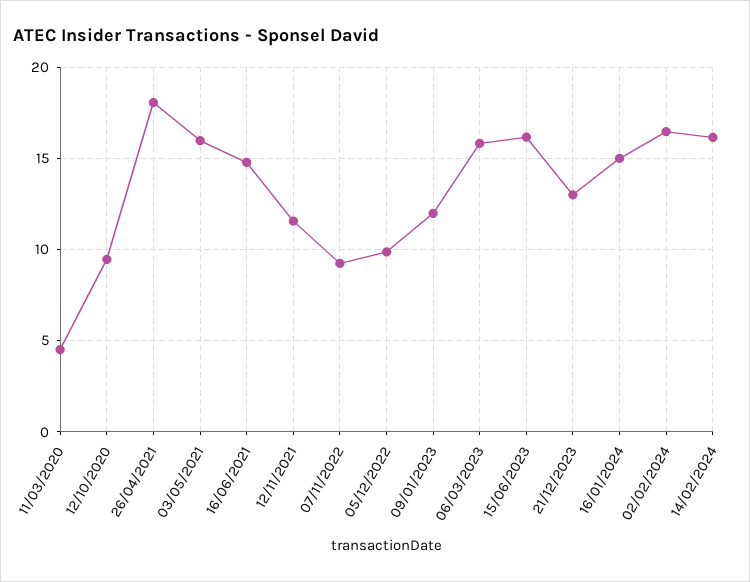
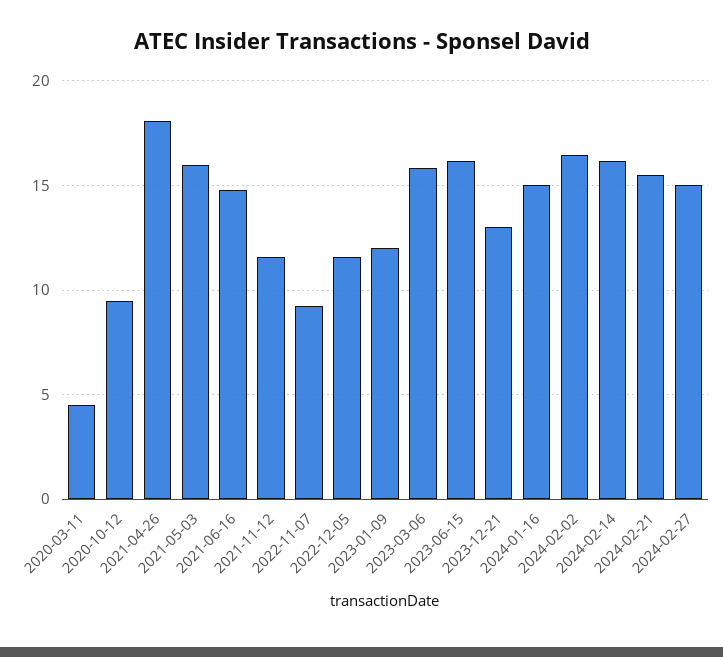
05/12/2022: 10 -> 11.5
2024-02-21: none -> 15.5
2024-02-27: none -> 15

